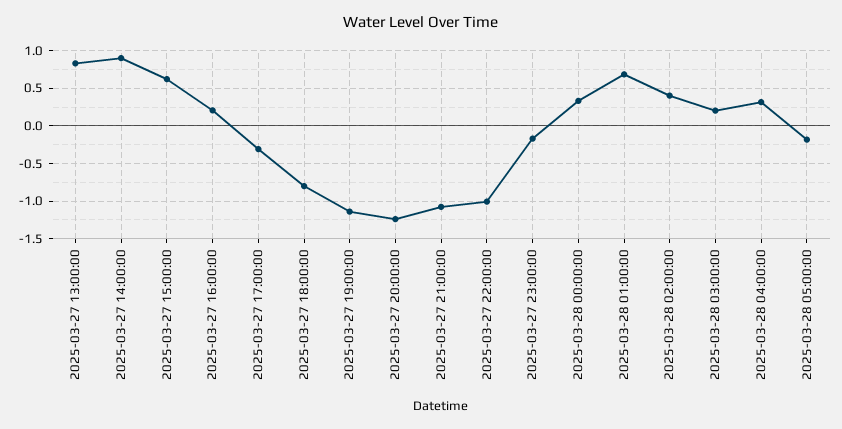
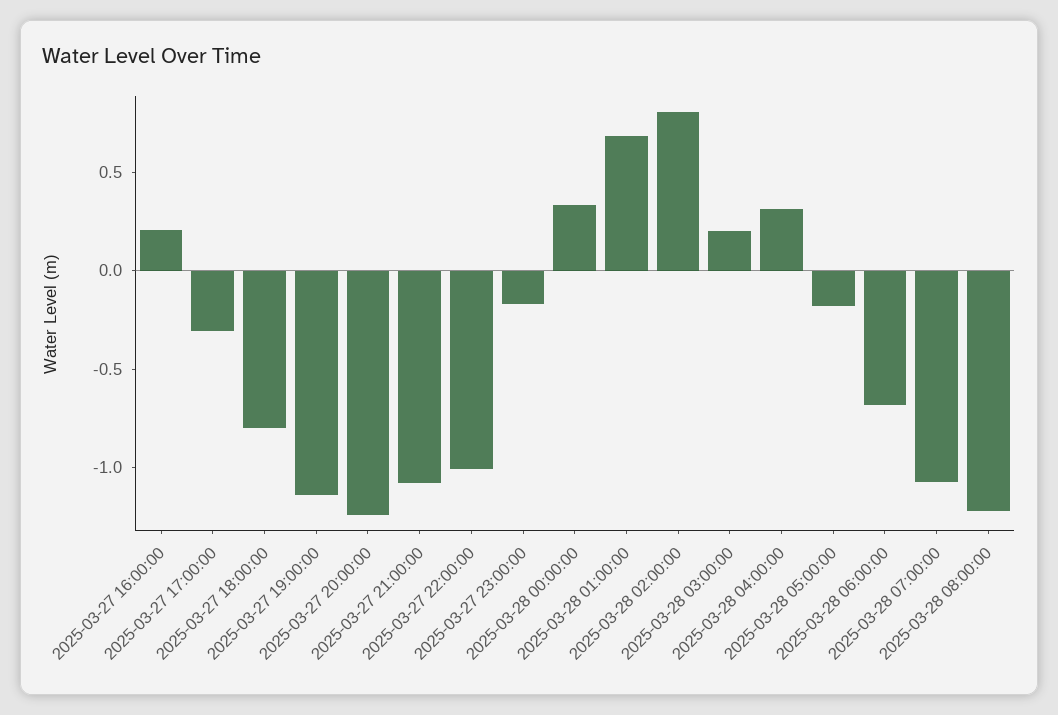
2025-03-27 13:00:00: 0.8 -> none
2025-03-27 14:00:00: 0.9 -> none
2025-03-27 15:00:00: 0.6 -> none
2025-03-28 02:00:00: 0.4 -> 0.8
2025-03-28 06:00:00: none -> -0.7
2025-03-28 07:00:00: none -> -1.1
2025-03-28 08:00:00: none -> -1.2

